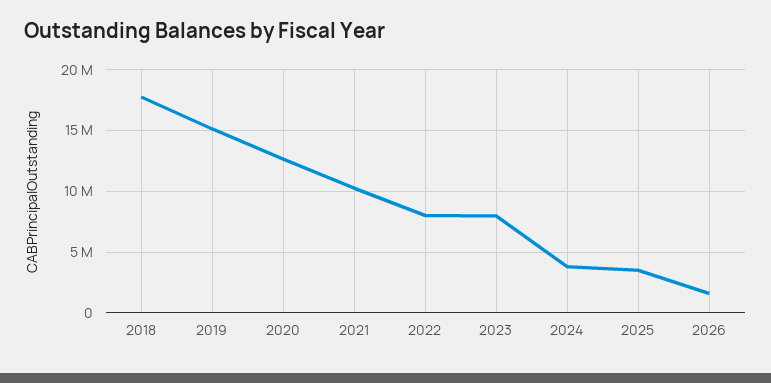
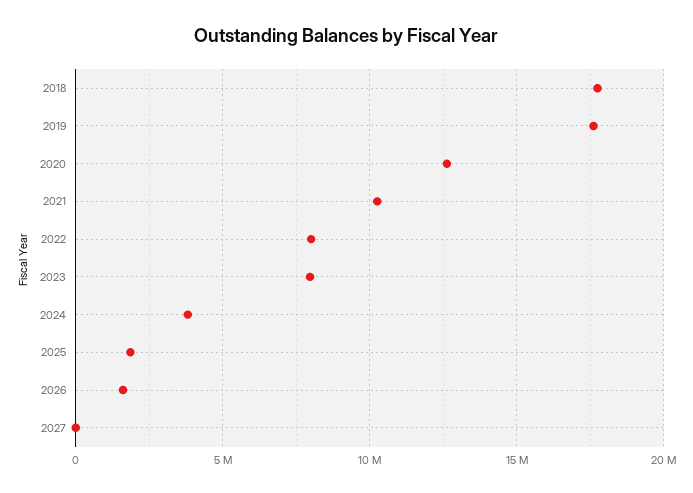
2019: 15000000 -> 17500000
2025: 3500000 -> 2000000
2027: none -> 0

